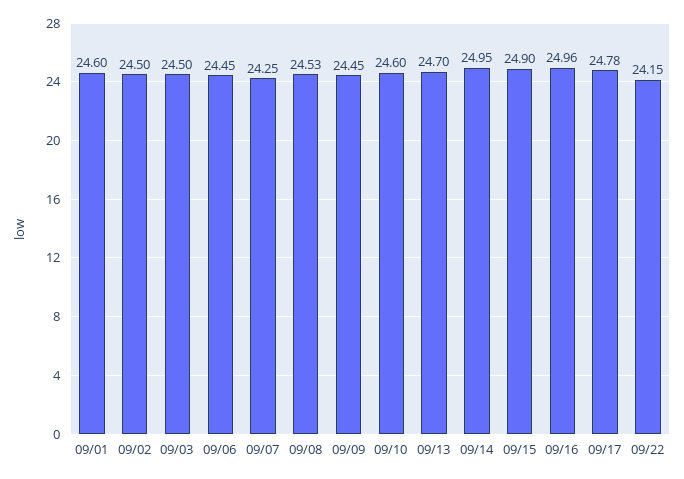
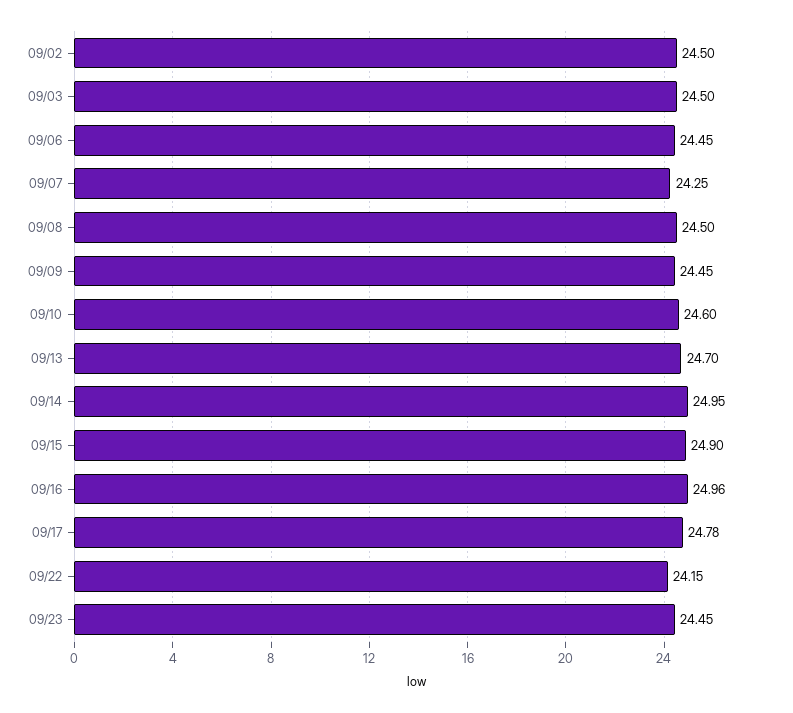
09/01: 24.6 -> none
09/08: 24.53 -> 24.5
09/23: none -> 24.45

